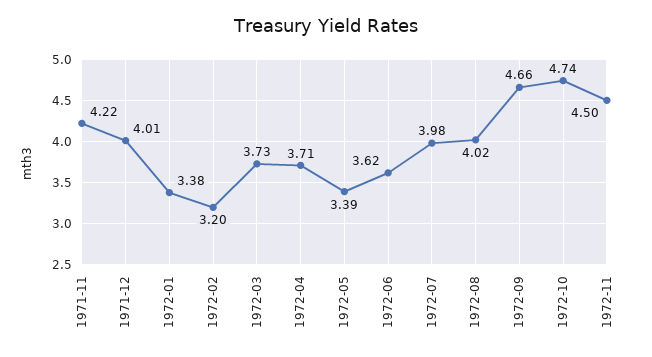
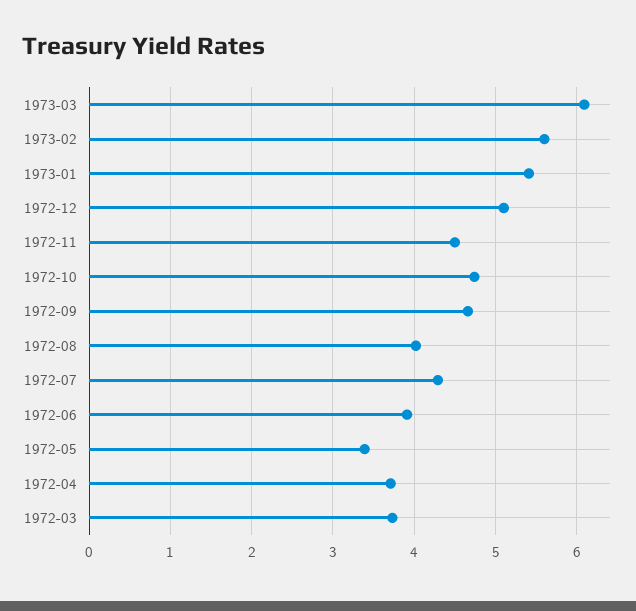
1971-11: 4.22 -> none
1971-12: 4.01 -> none
1972-01: 3.38 -> none
1972-02: 3.2 -> none
1972-06: 3.62 -> 3.9
1972-07: 3.98 -> 4.3
1973-03: none -> 6.1
1973-02: none -> 5.6
1973-01: none -> 5.4
1972-12: none -> 5.1

